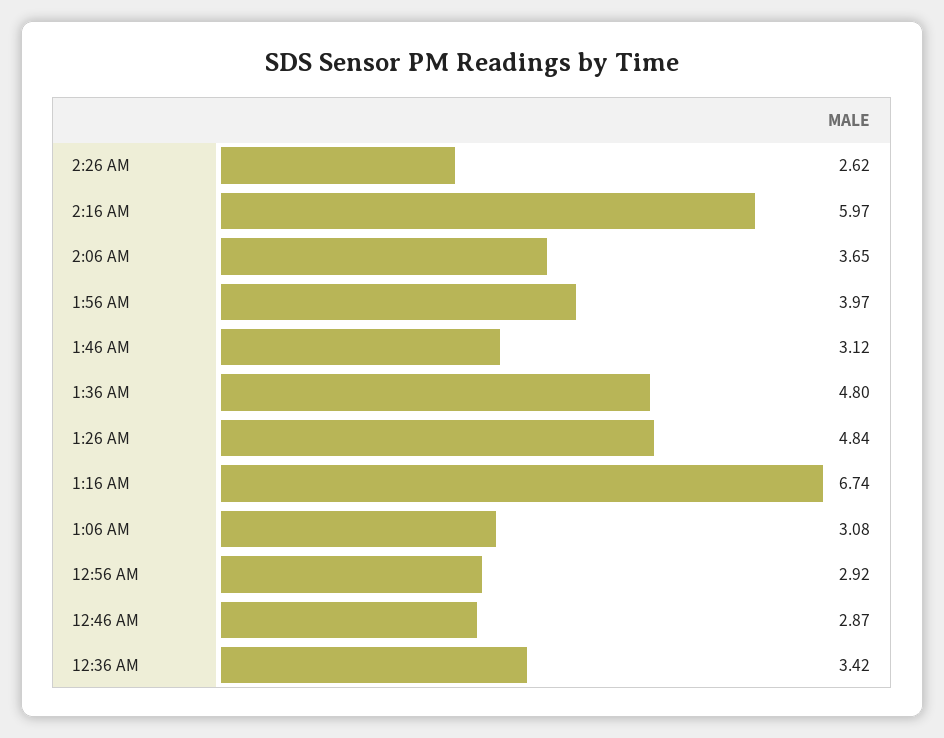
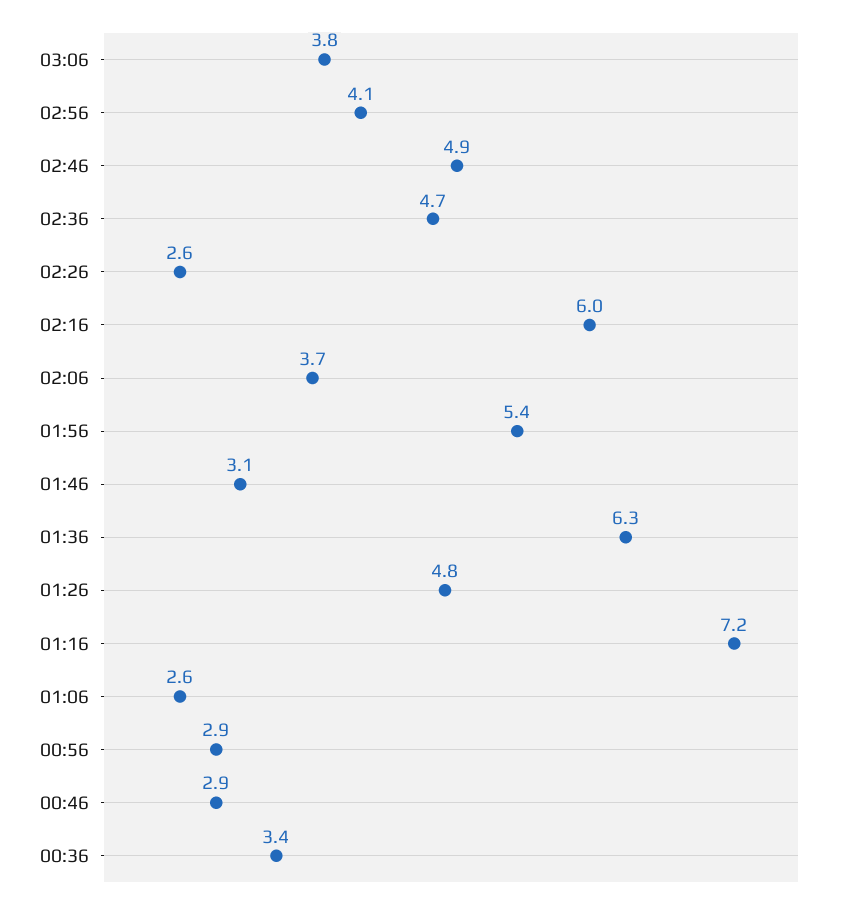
1:56 AM: 3.97 -> 5.4
1:36 AM: 4.8 -> 6.3
1:16 AM: 6.74 -> 7.2
1:06 AM: 3.08 -> 2.6
03:06: none -> 3.8
02:56: none -> 4.1
02:46: none -> 4.9
02:36: none -> 4.7

